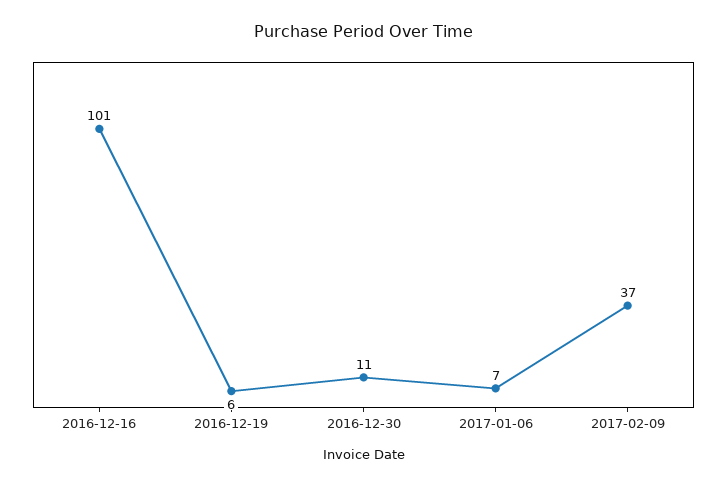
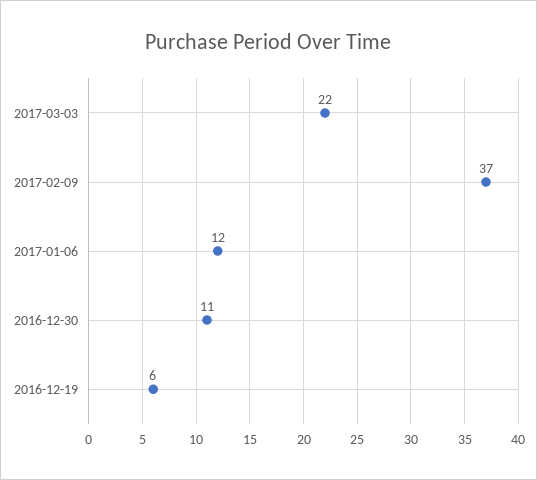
2016-12-16: 101 -> none
2017-01-06: 7 -> 12
2017-03-03: none -> 22

